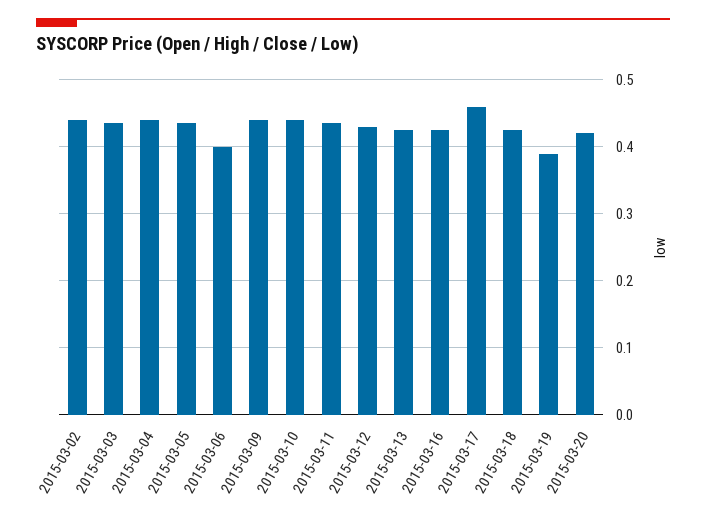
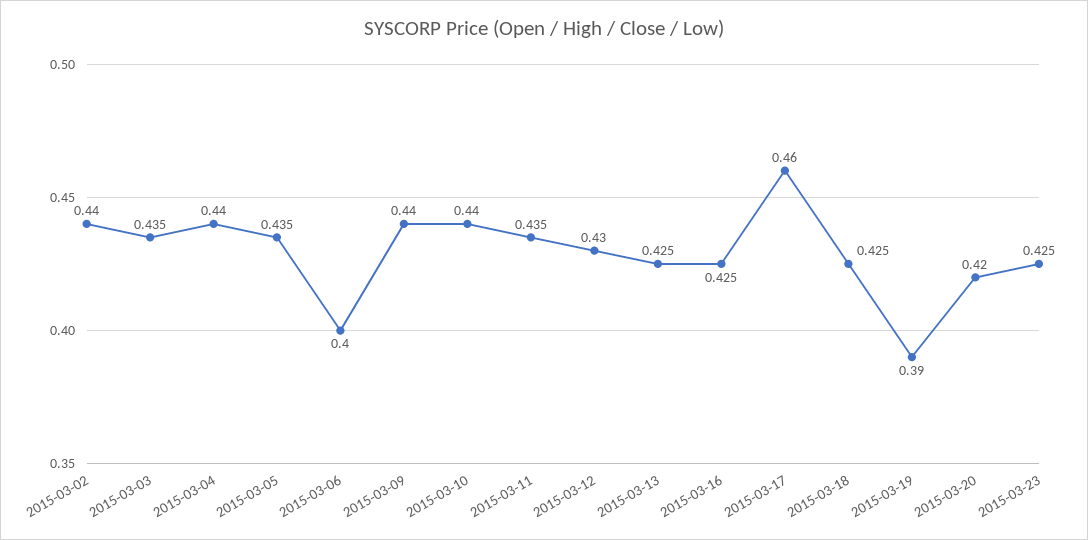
2015-03-23: none -> 0.425

